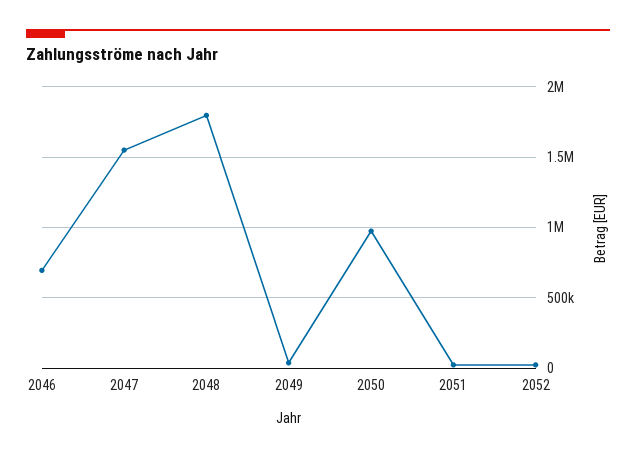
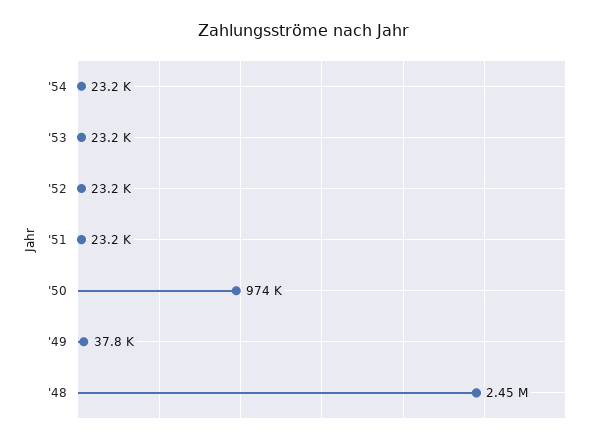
2046: 700000 -> none
2047: 1550000 -> none
2048: 1800000 -> 2450000
'54: none -> 23200
'53: none -> 23200

